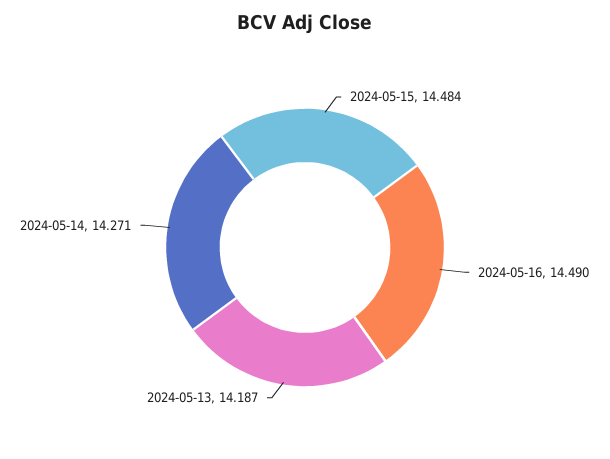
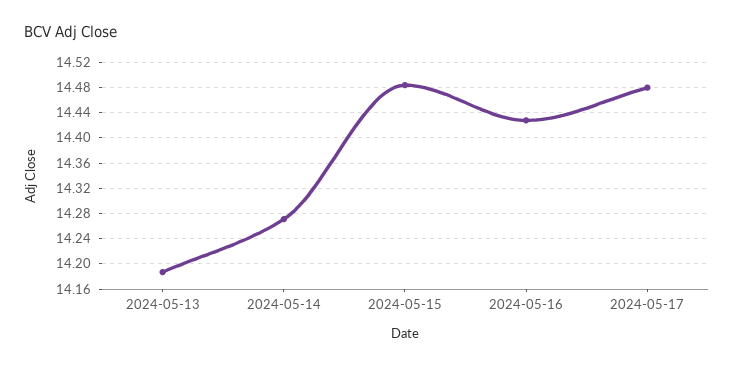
2024-05-16: 14.49 -> 14.43
2024-05-17: none -> 14.48

